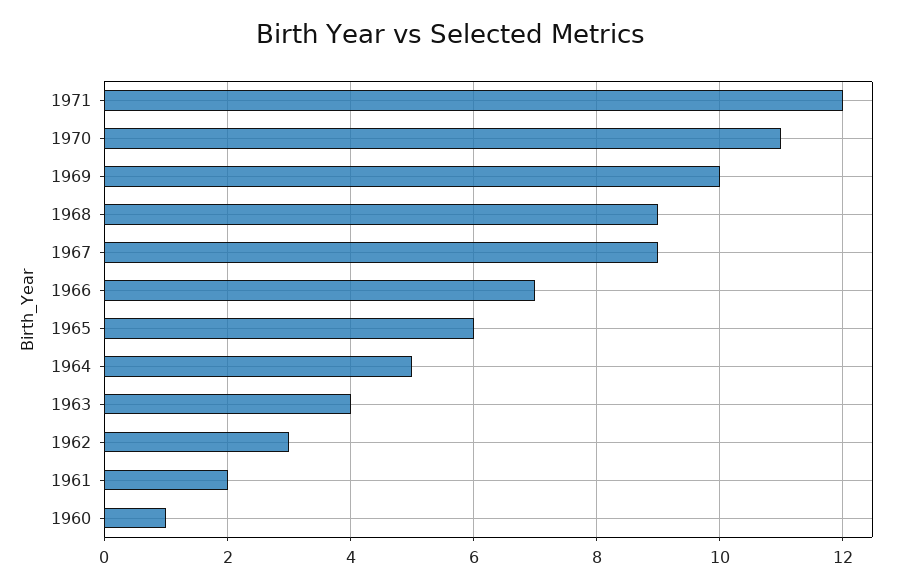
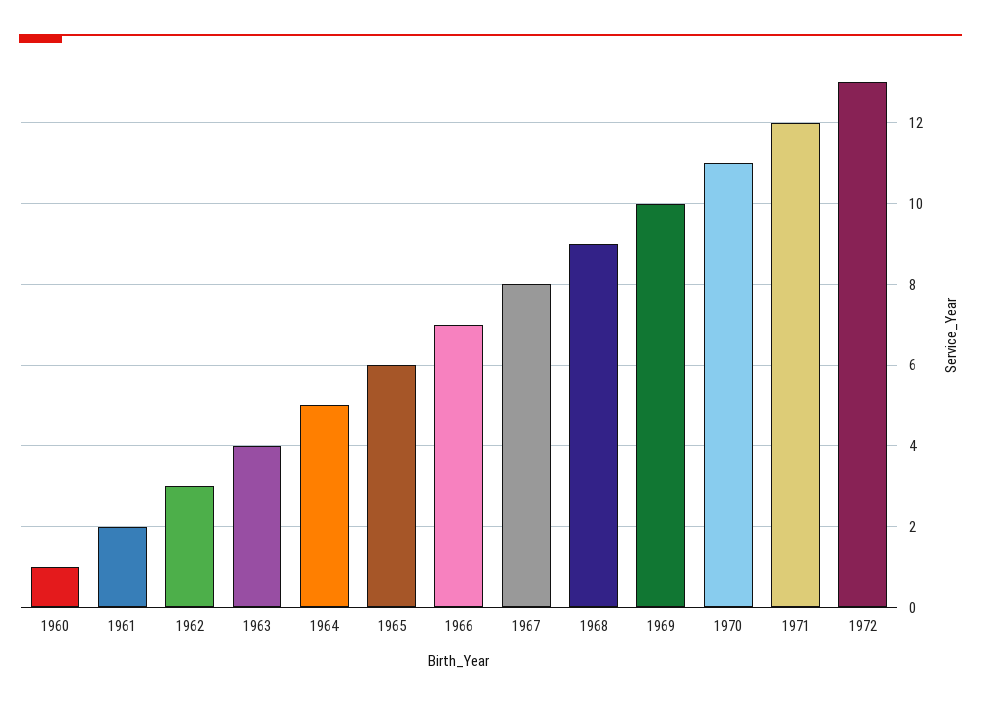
1967: 9 -> 8
1972: none -> 13

